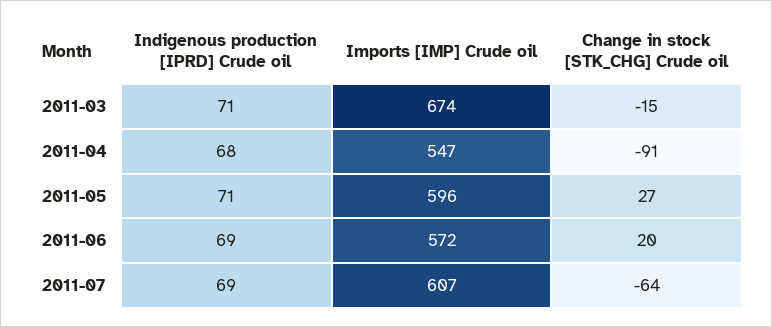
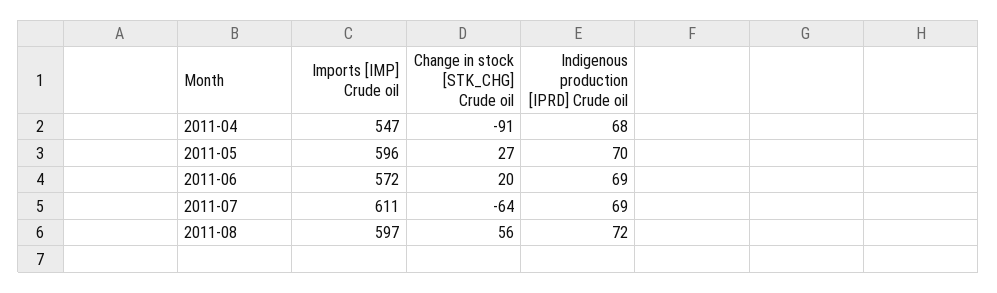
Indigenous production [IPRD] Crude oil, 2011-03: 71 -> none
Imports [IMP] Crude oil, 2011-03: 674 -> none
Change in stock [STK_CHG] Crude oil, 2011-03: -15 -> none
Indigenous production [IPRD] Crude oil, 2011-05: 71 -> 70
Imports [IMP] Crude oil, 2011-07: 607 -> 611
Imports [IMP] Crude oil, 2011-08: none -> 597
Change in stock [STK_CHG] Crude oil, 2011-08: none -> 56
Indigenous production [IPRD] Crude oil, 2011-08: none -> 72

